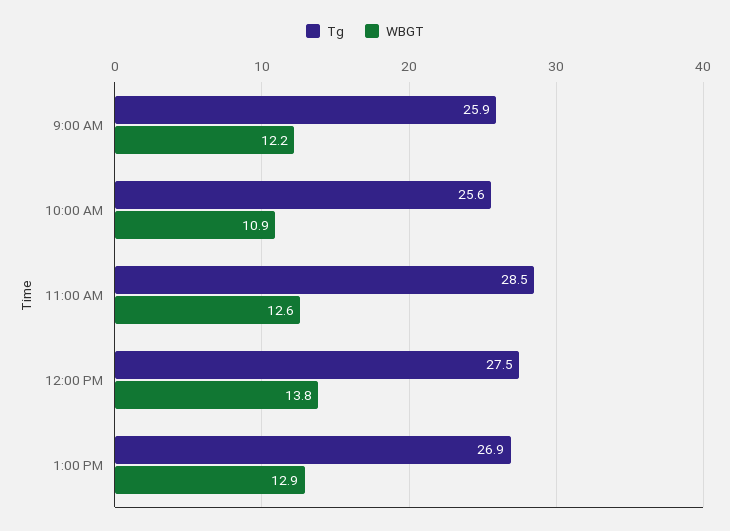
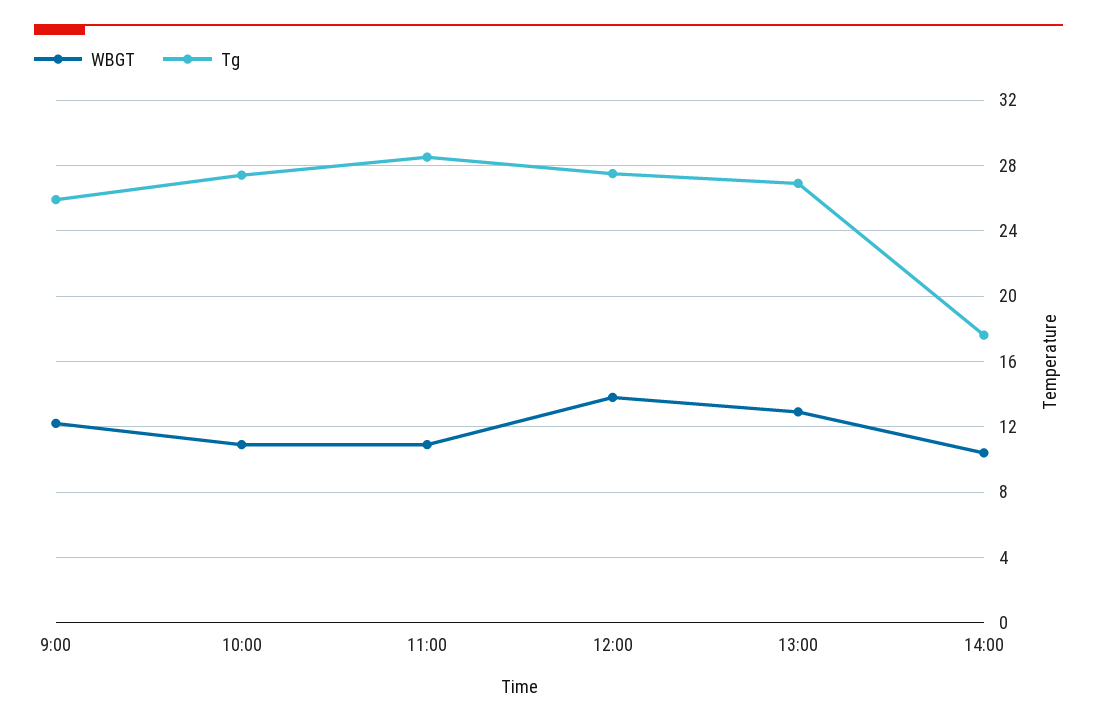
Tg, 10:00 AM: 25.6 -> 27.5
WBGT, 11:00 AM: 12.6 -> 11
WBGT, 14:00: none -> 10.5
Tg, 14:00: none -> 17.5

